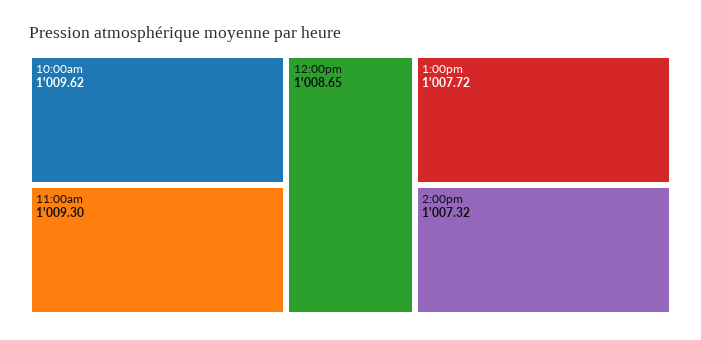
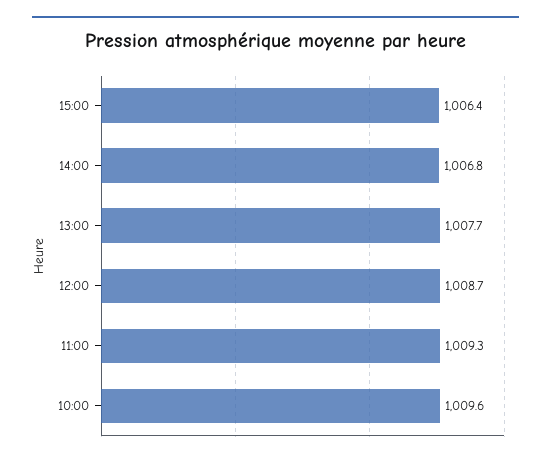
2:00pm: 1007.32 -> 1006.8
15:00: none -> 1006.4

